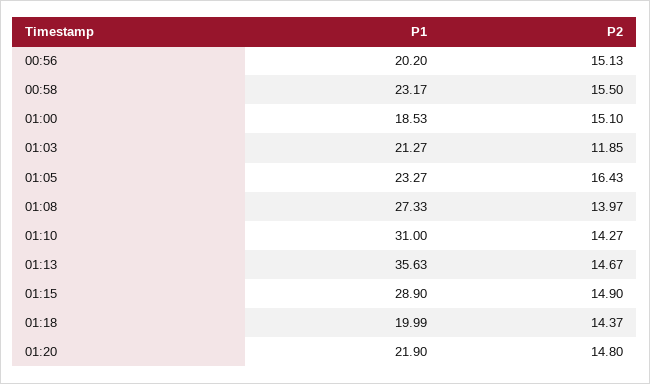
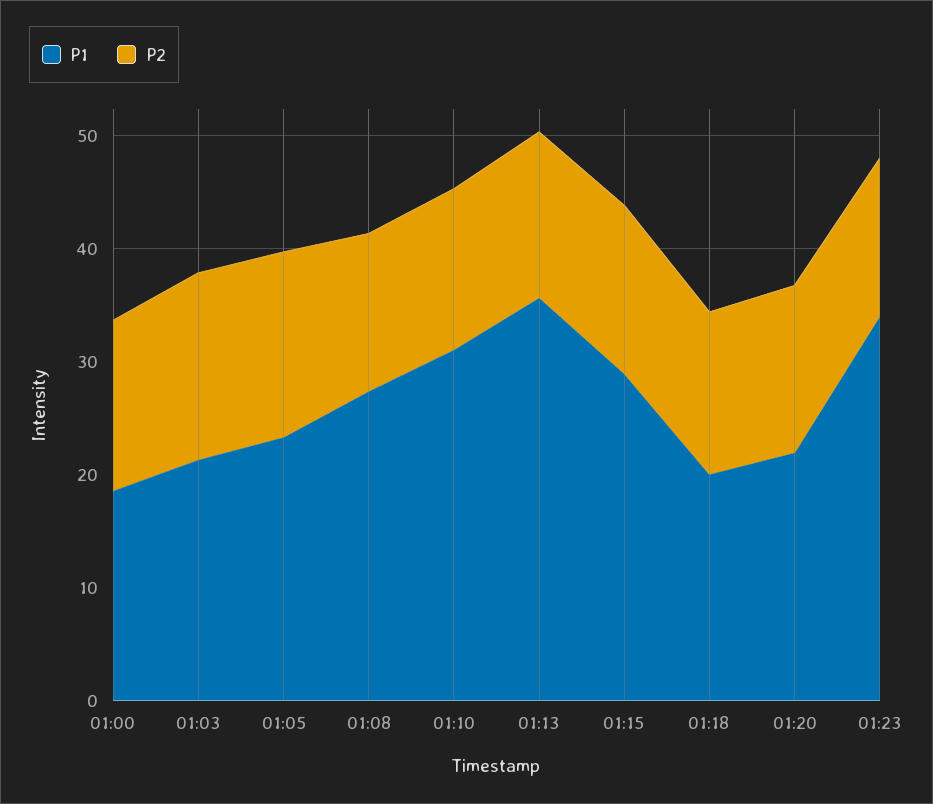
P1, 00:56: 20.2 -> none
P2, 00:56: 15.13 -> none
P1, 00:58: 23.17 -> none
P2, 00:58: 15.5 -> none
P2, 01:03: 11.85 -> 16
P1, 01:23: none -> 34
P2, 01:23: none -> 14

